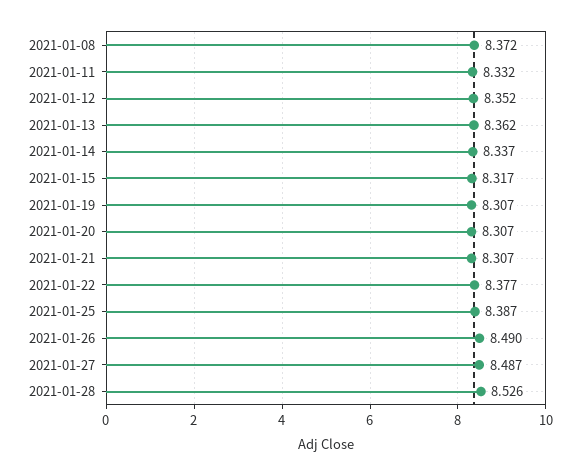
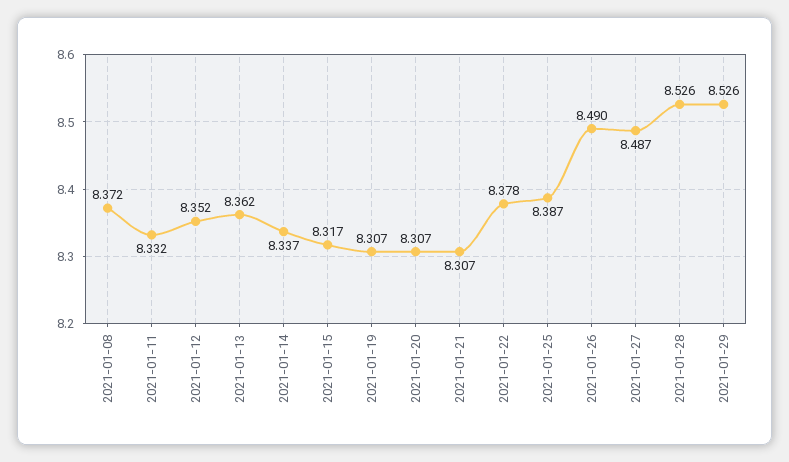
2021-01-22: 8.377 -> 8.378
2021-01-29: none -> 8.526

